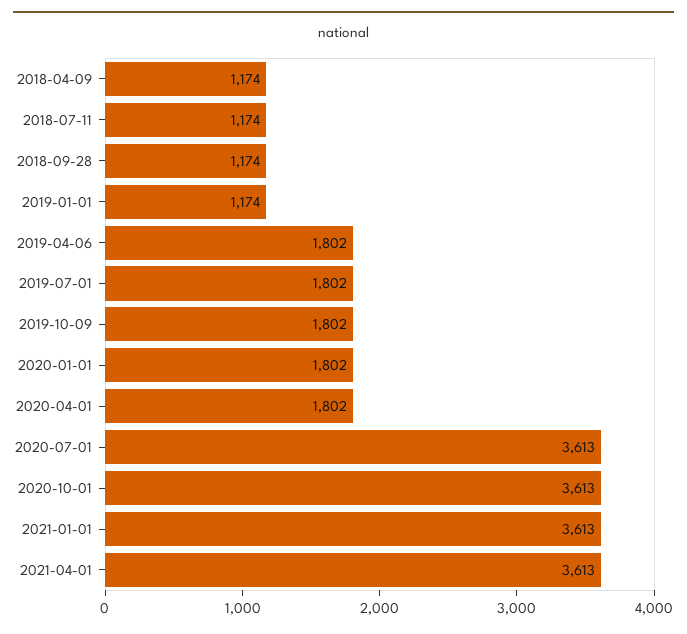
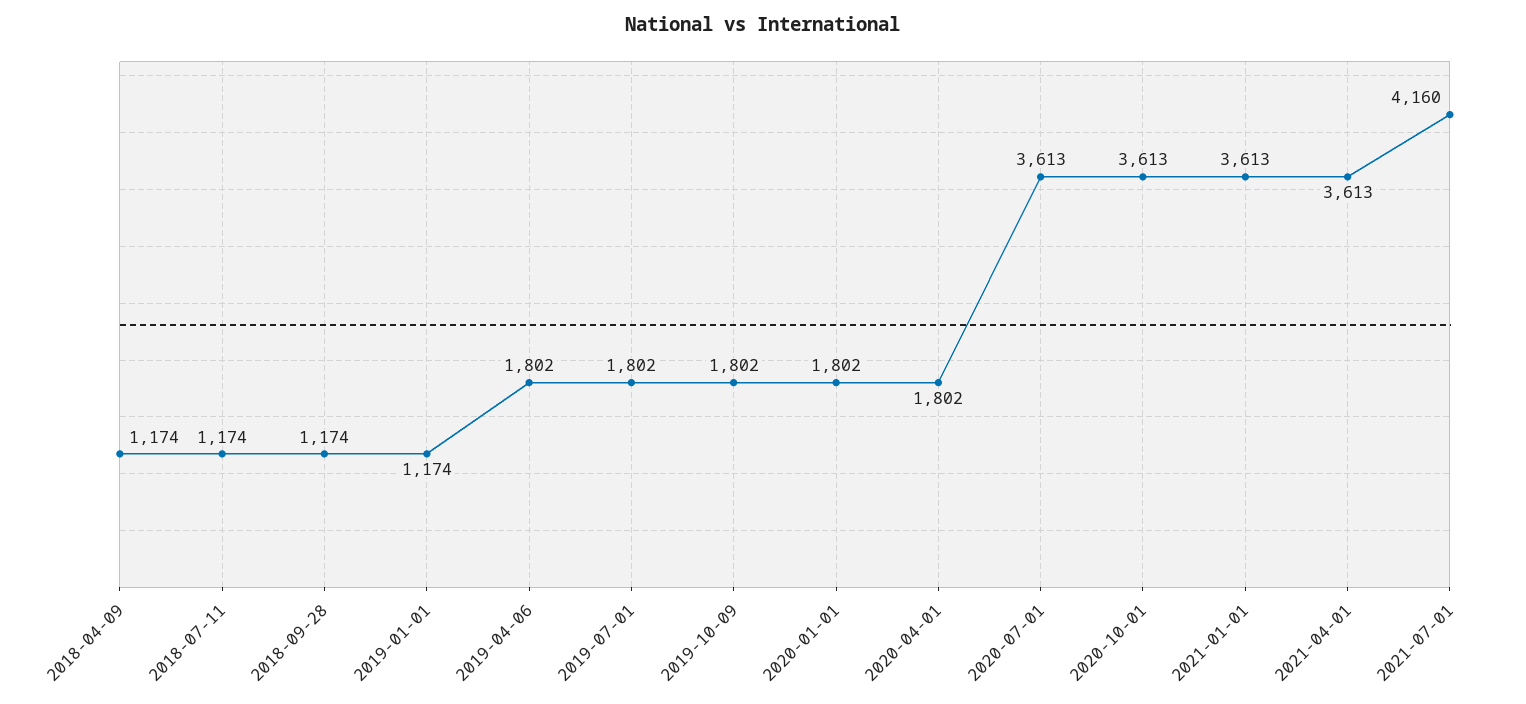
2021-07-01: none -> 4160

